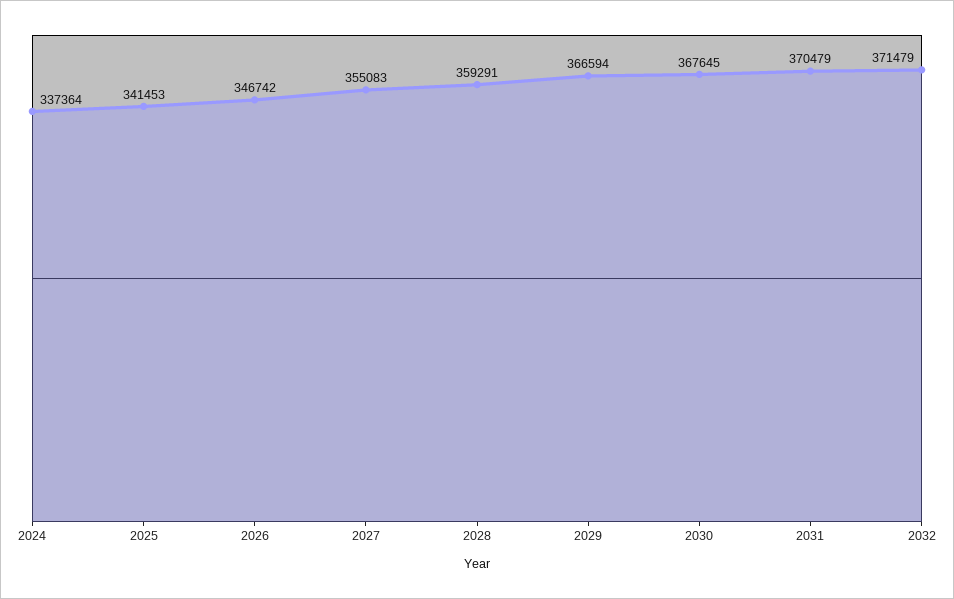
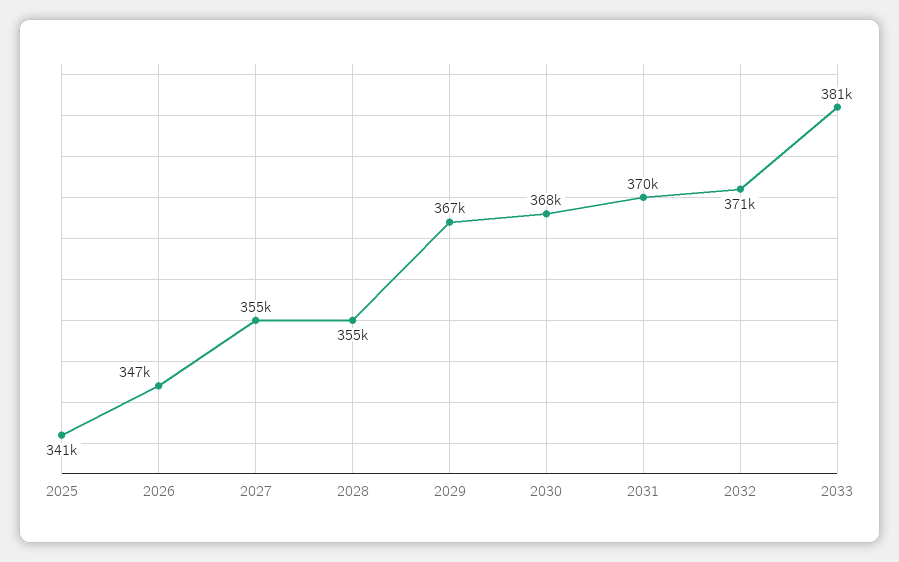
2024: 337364 -> none
2028: 359291 -> 355000
2033: none -> 381000

